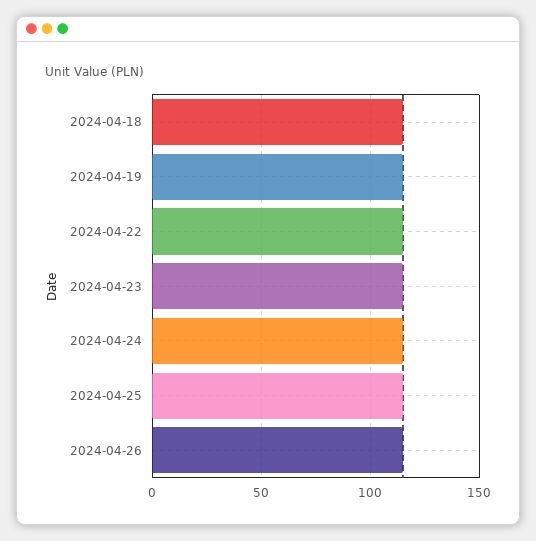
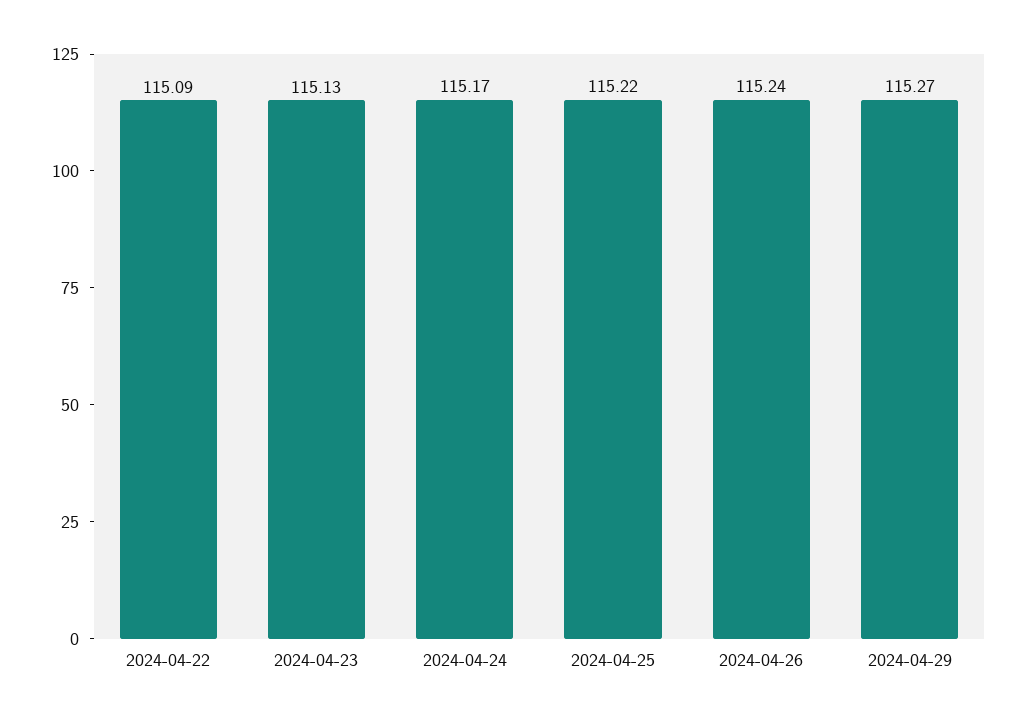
2024-04-18: 115 -> none
2024-04-19: 115 -> none
2024-04-29: none -> 115.27

